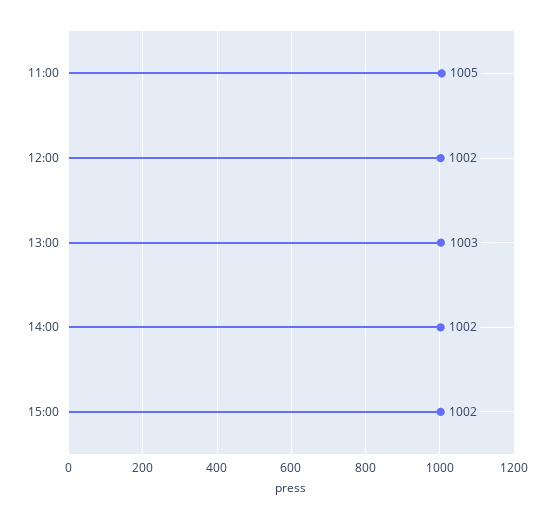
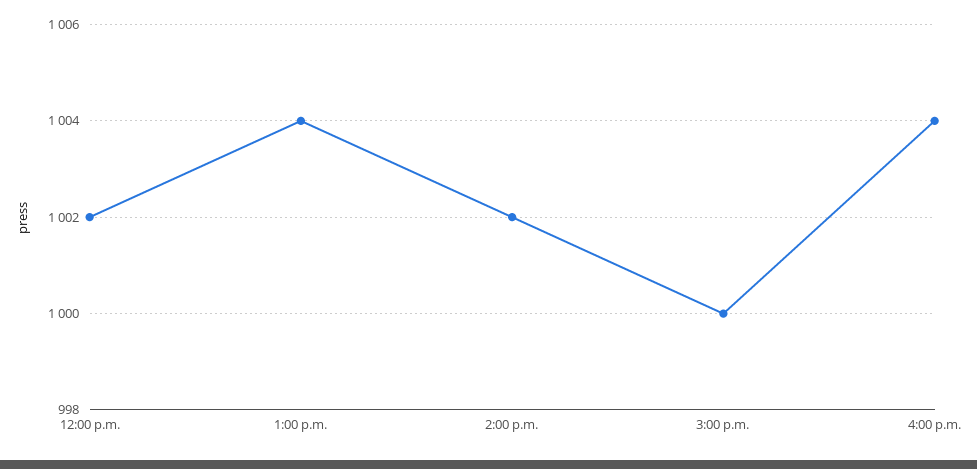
11:00: 1005 -> none
13:00: 1003 -> 1004
15:00: 1002 -> 1000
4:00 p.m.: none -> 1004

